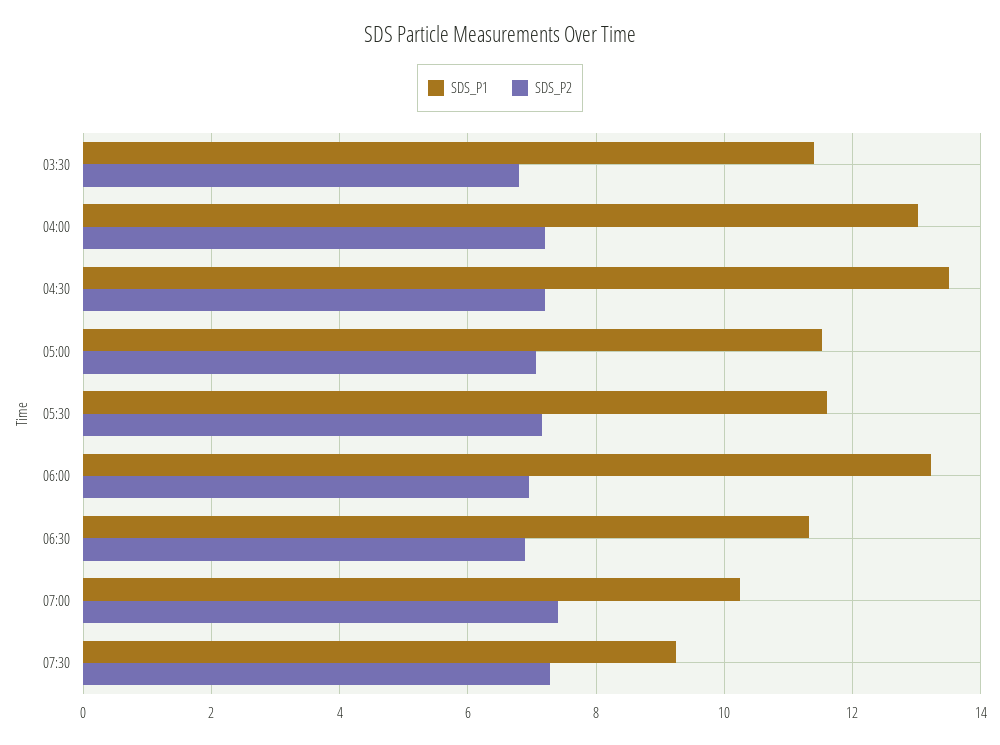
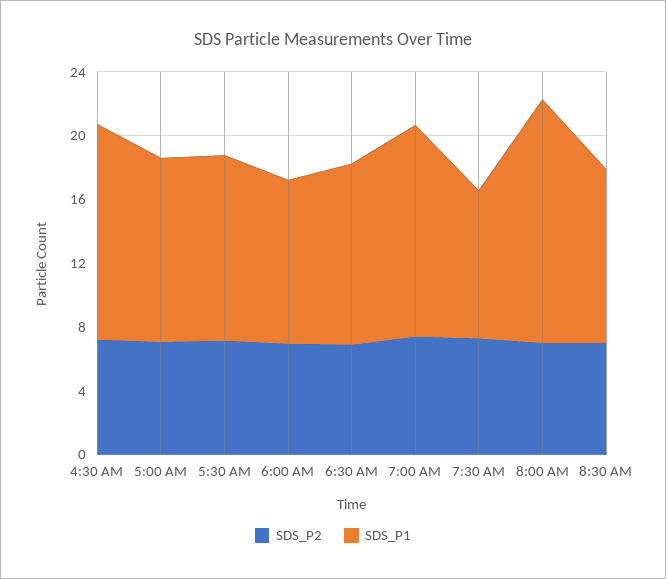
SDS_P1, 03:30: 11.4 -> none
SDS_P2, 03:30: 6.8 -> none
SDS_P1, 04:00: 13 -> none
SDS_P2, 04:00: 7.2 -> none
SDS_P1, 06:00: 13.2 -> 10
SDS_P1, 07:00: 10.2 -> 13
SDS_P2, 8:00 AM: none -> 7
SDS_P1, 8:00 AM: none -> 15
SDS_P2, 8:30 AM: none -> 7
SDS_P1, 8:30 AM: none -> 11

